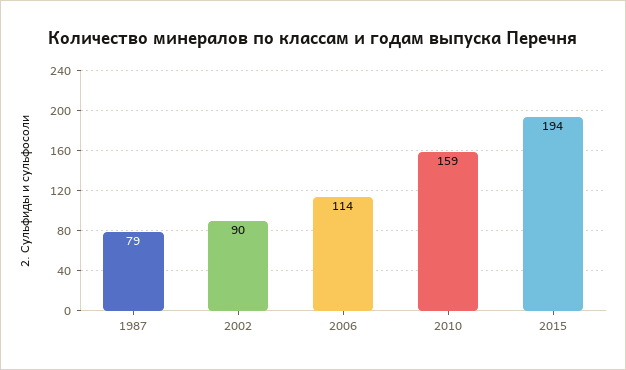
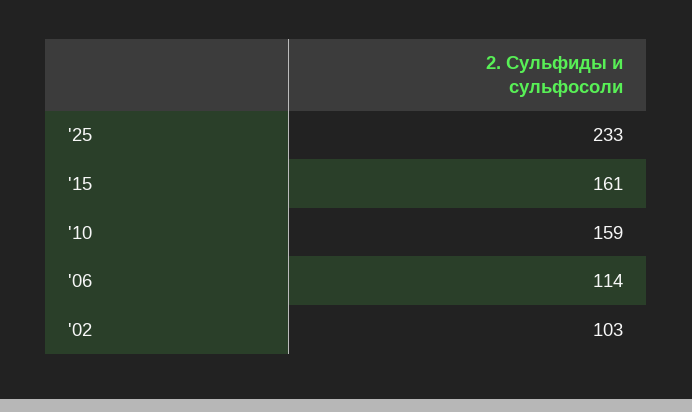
1987: 79 -> none
2002: 90 -> 103
2015: 194 -> 161
'25: none -> 233

